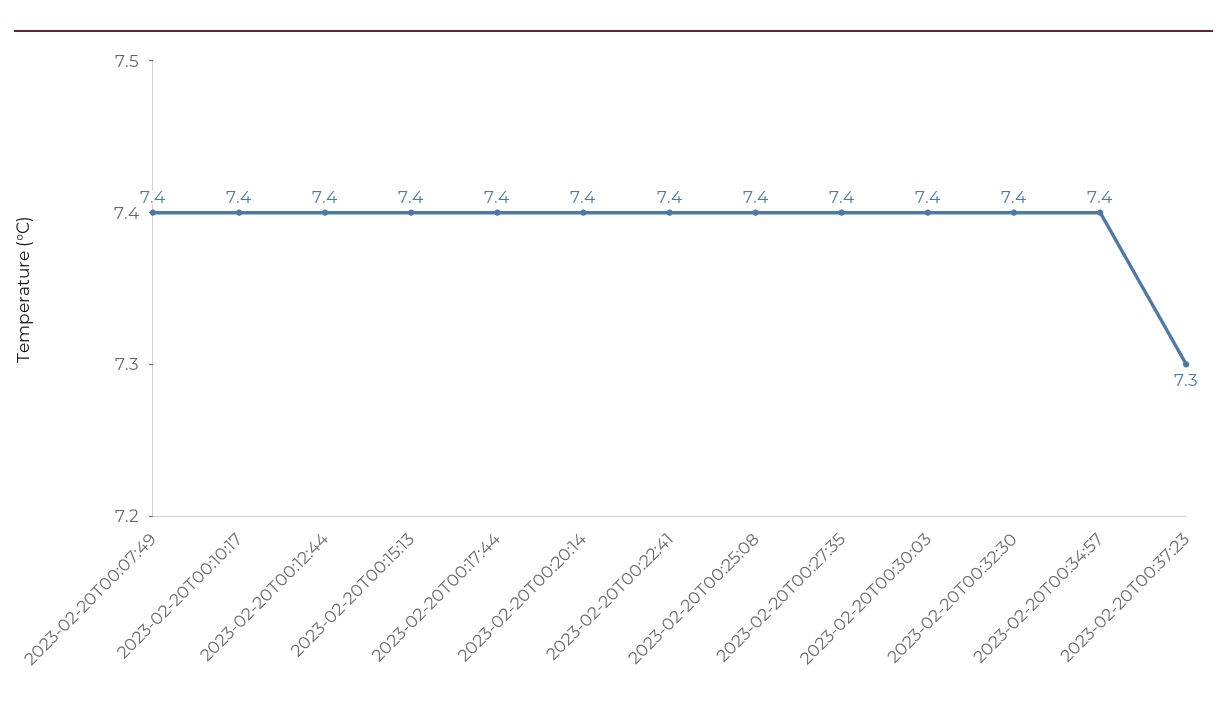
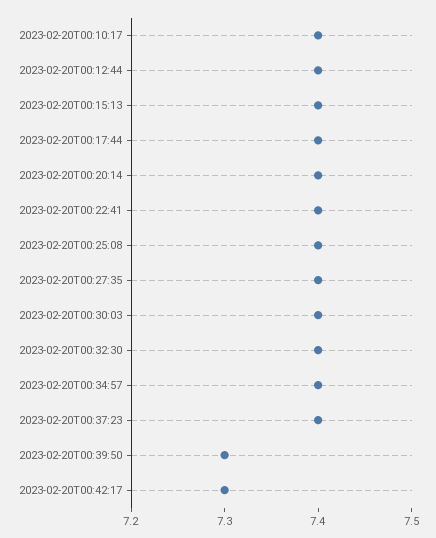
2023-02-20T00:07:49: 7.4 -> none
2023-02-20T00:37:23: 7.3 -> 7.4
2023-02-20T00:39:50: none -> 7.3
2023-02-20T00:42:17: none -> 7.3

